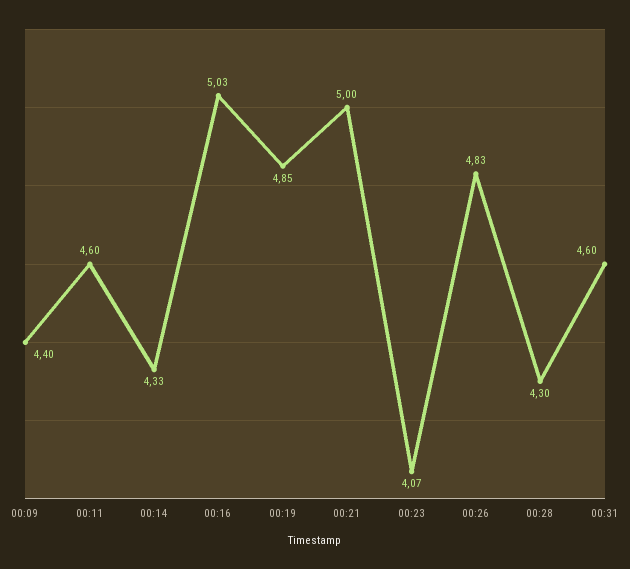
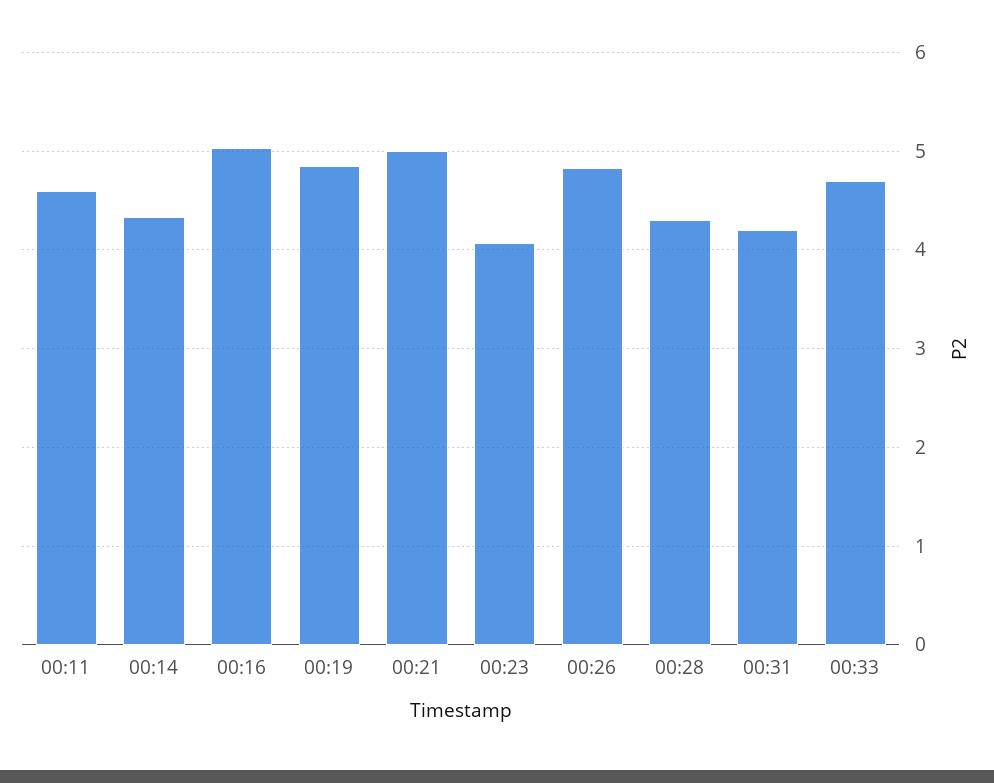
00:09: 4.4 -> none
00:31: 4.6 -> 4.2
00:33: none -> 4.7

